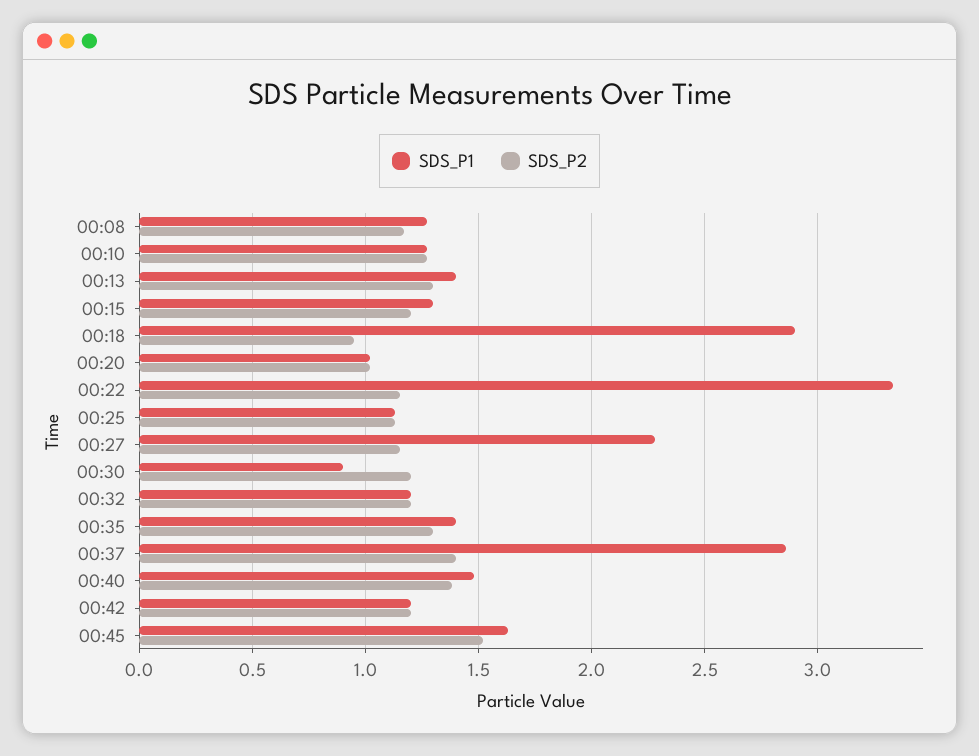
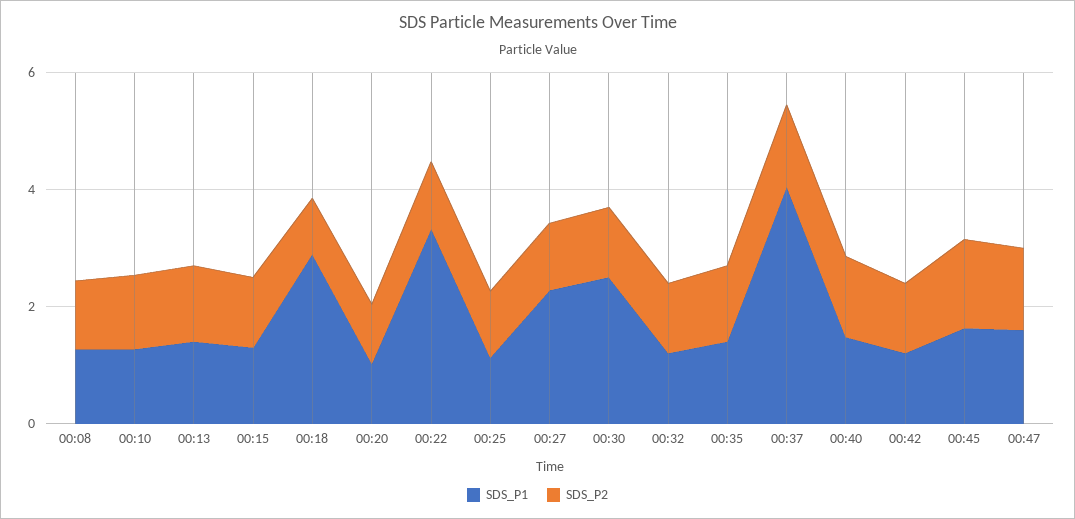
SDS_P1, 00:30: 0.9 -> 2.5
SDS_P1, 00:37: 2.85 -> 4
SDS_P1, 00:47: none -> 1.5
SDS_P2, 00:47: none -> 1.5

